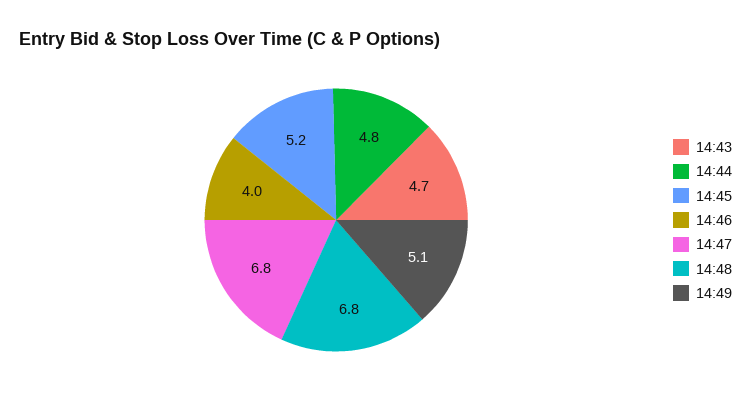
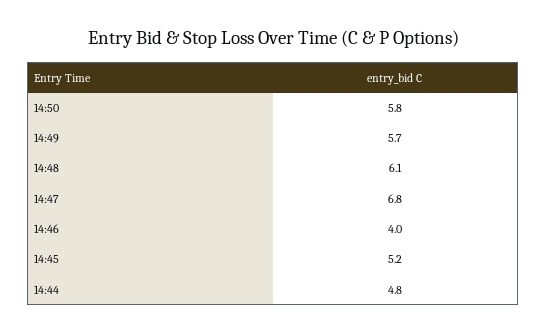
14:43: 4.7 -> none
14:48: 6.8 -> 6.1
14:49: 5.1 -> 5.7
14:50: none -> 5.8

